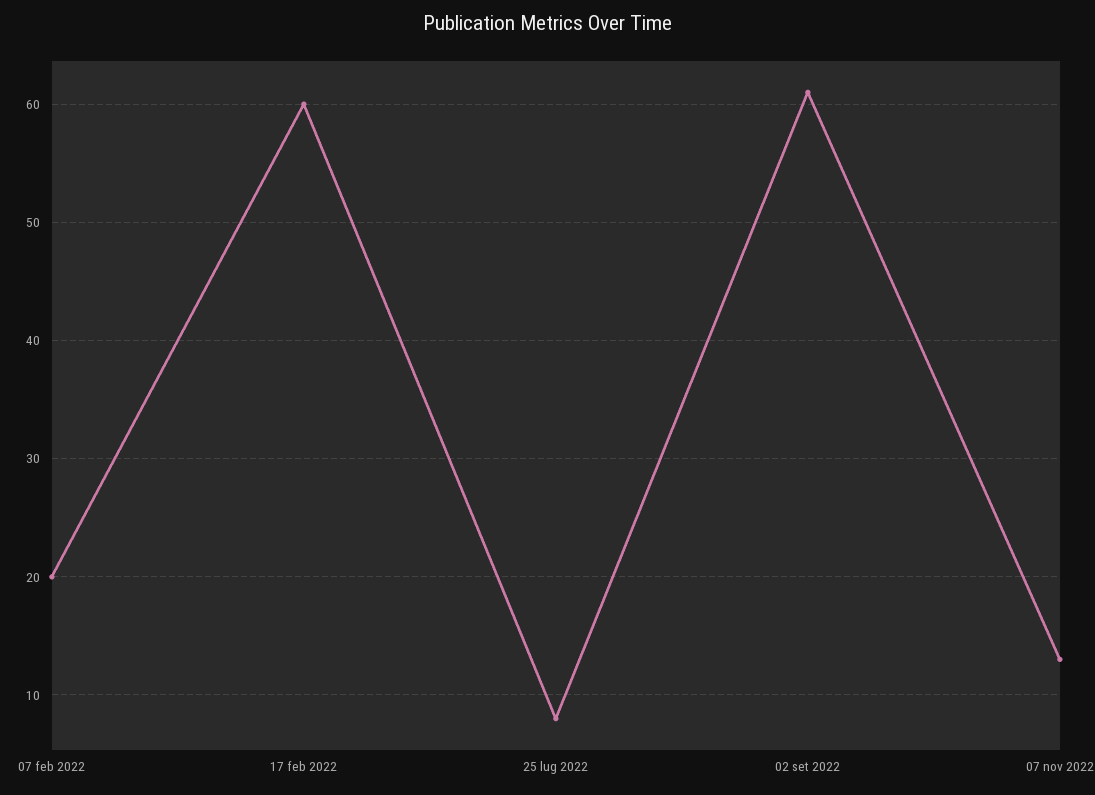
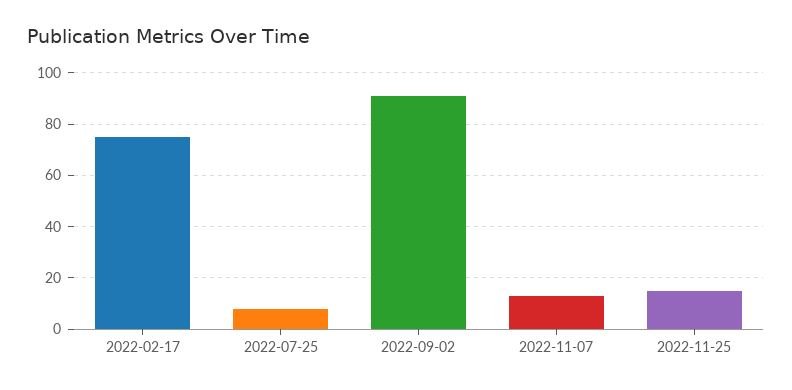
07 feb 2022: 20 -> none
17 feb 2022: 60 -> 75
02 set 2022: 61 -> 90
2022-11-25: none -> 15

